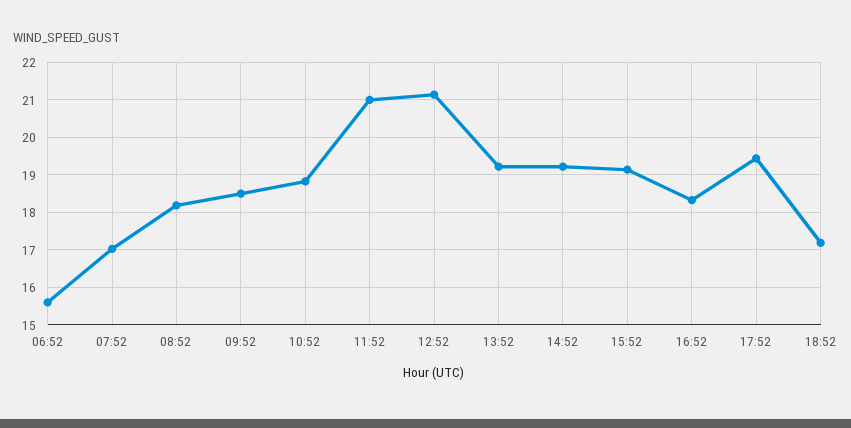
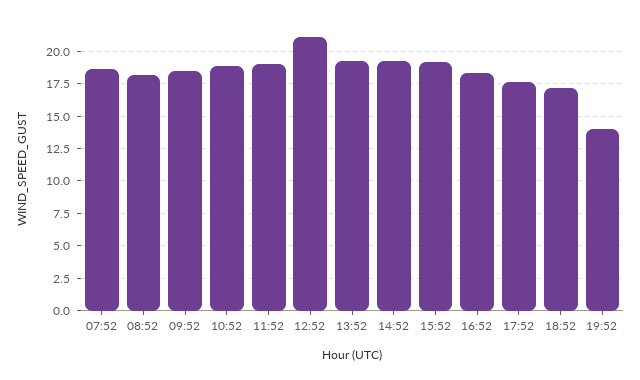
06:52: 15.6 -> none
07:52: 17 -> 18.5
11:52: 21 -> 19
17:52: 19.4 -> 17.5
19:52: none -> 14

